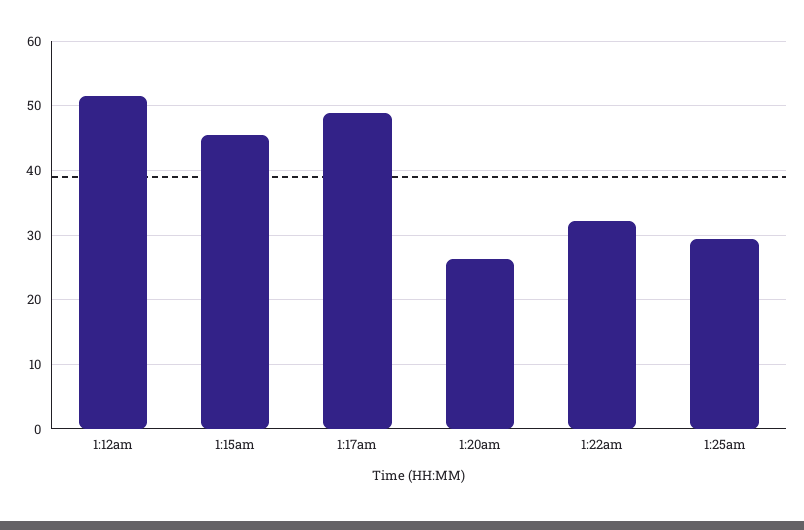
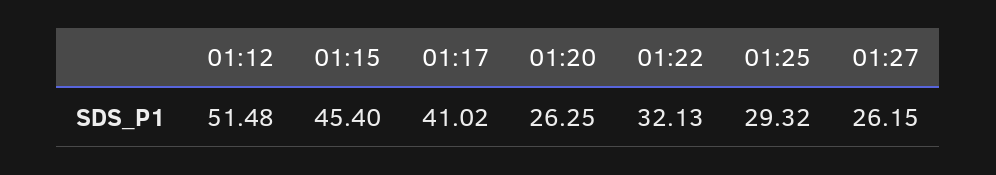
1:17am: 49 -> 41.02
01:27: none -> 26.15

